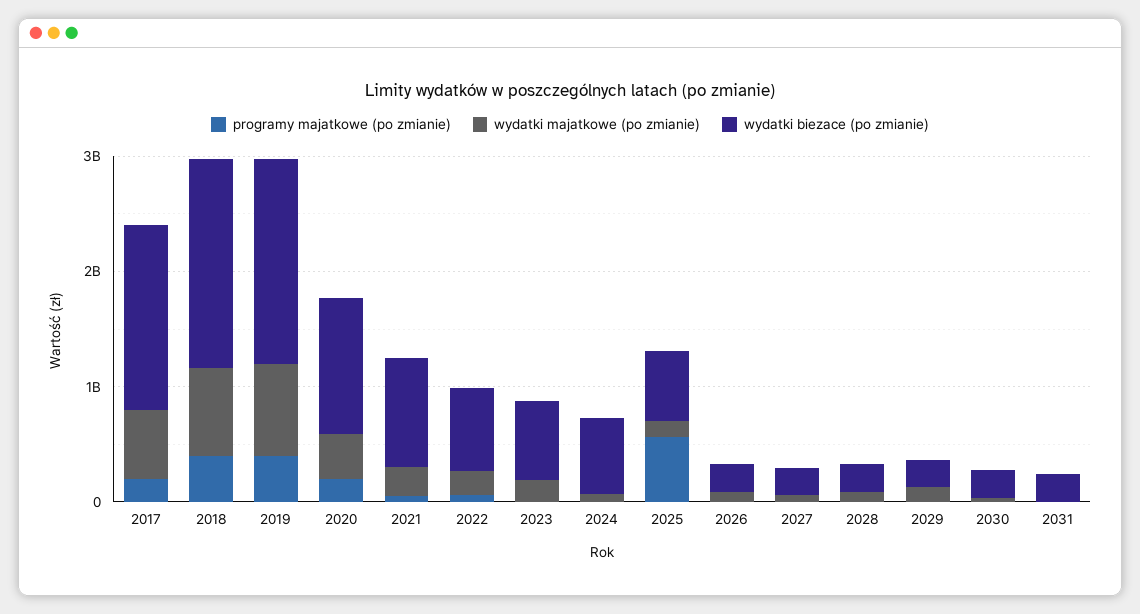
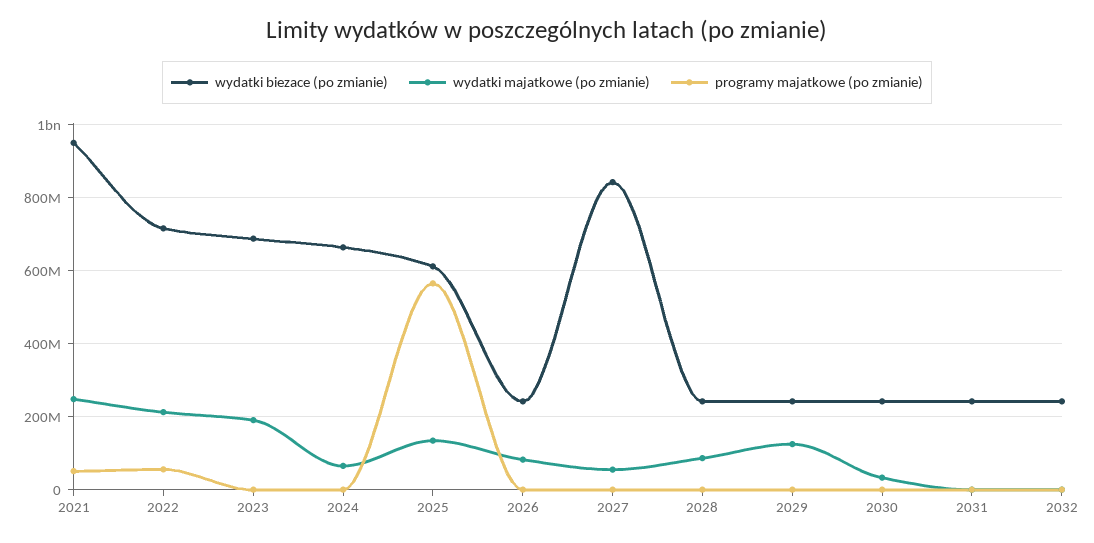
programy majatkowe (po zmianie), 2017: 200000000 -> none
wydatki majatkowe (po zmianie), 2017: 600000000 -> none
wydatki biezace (po zmianie), 2017: 1600000000 -> none
programy majatkowe (po zmianie), 2018: 400000000 -> none
wydatki majatkowe (po zmianie), 2018: 800000000 -> none
wydatki biezace (po zmianie), 2018: 1800000000 -> none
programy majatkowe (po zmianie), 2019: 400000000 -> none
wydatki majatkowe (po zmianie), 2019: 800000000 -> none
wydatki biezace (po zmianie), 2019: 1800000000 -> none
programy majatkowe (po zmianie), 2020: 200000000 -> none
wydatki majatkowe (po zmianie), 2020: 400000000 -> none
wydatki biezace (po zmianie), 2020: 1200000000 -> none
wydatki biezace (po zmianie), 2027: 200000000 -> 840000000
wydatki biezace (po zmianie), 2032: none -> 240000000
wydatki majatkowe (po zmianie), 2032: none -> 0
programy majatkowe (po zmianie), 2032: none -> 0

